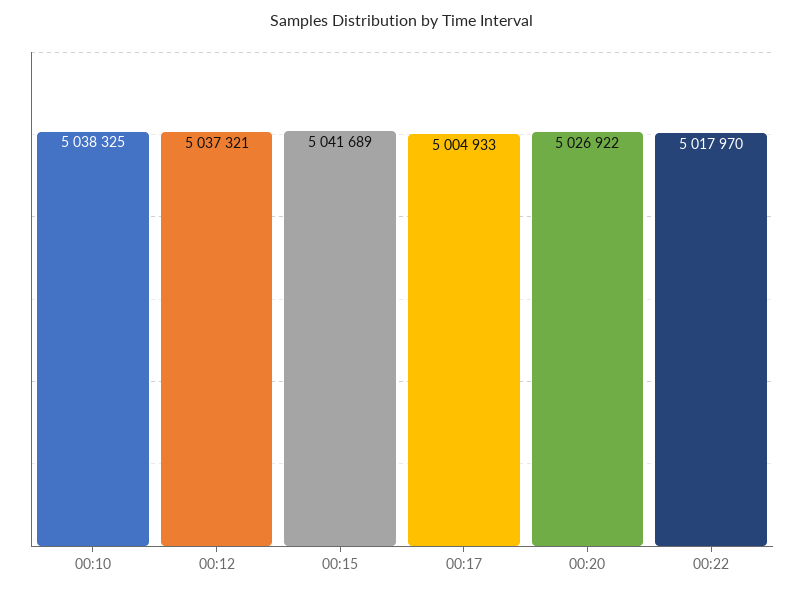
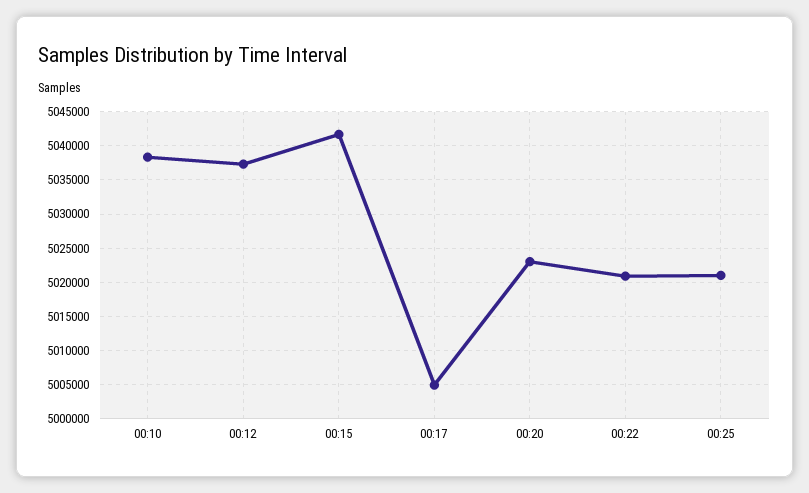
00:20: 5026922 -> 5023000
00:22: 5017970 -> 5021000
00:25: none -> 5021000

